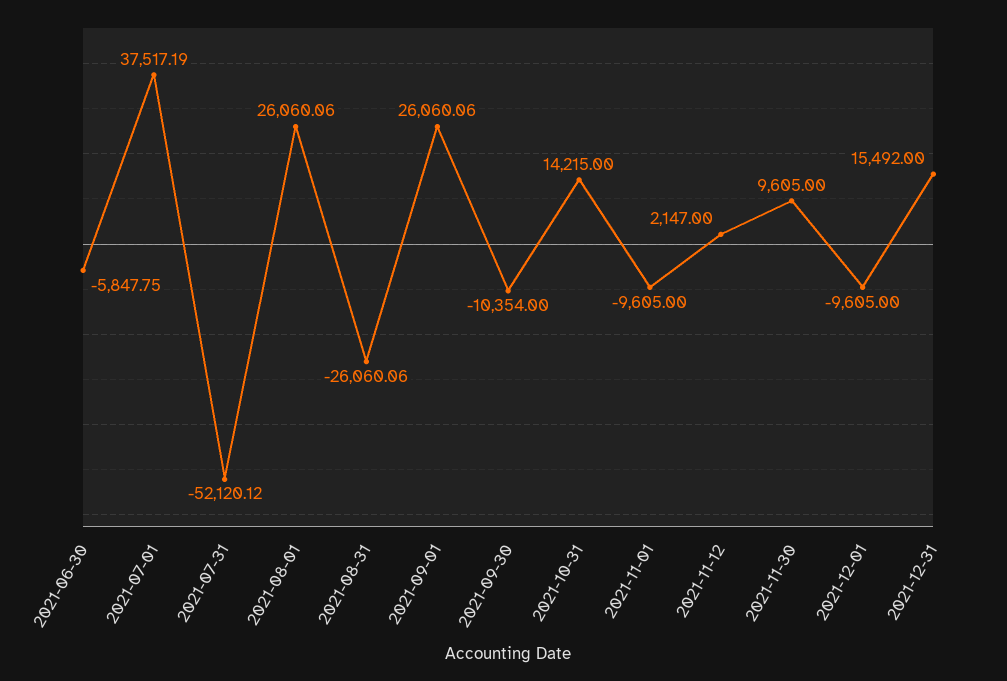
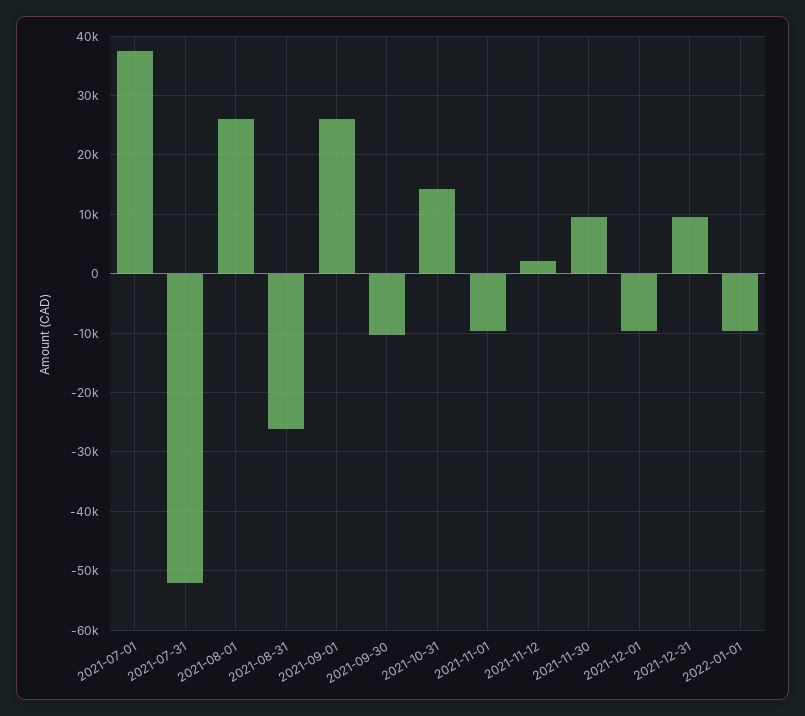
2021-06-30: -5847.75 -> none
2021-12-31: 15492 -> 10000
2022-01-01: none -> -10000

